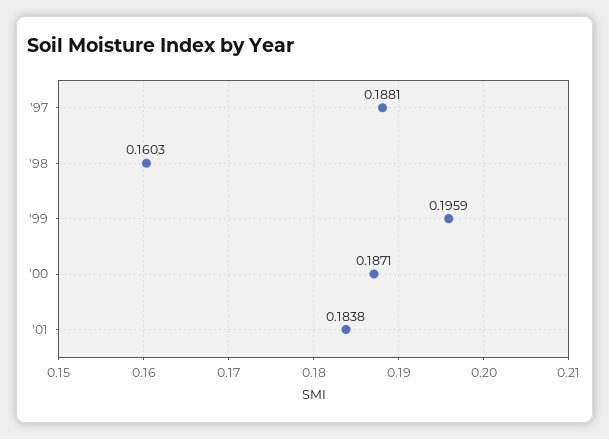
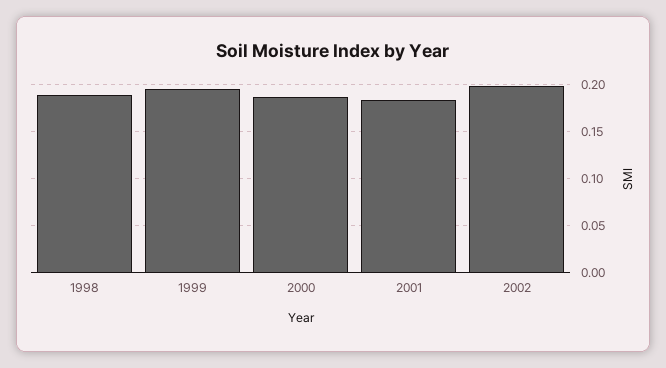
'97: 0.1881 -> none
'98: 0.1603 -> 0.19
2002: none -> 0.2

